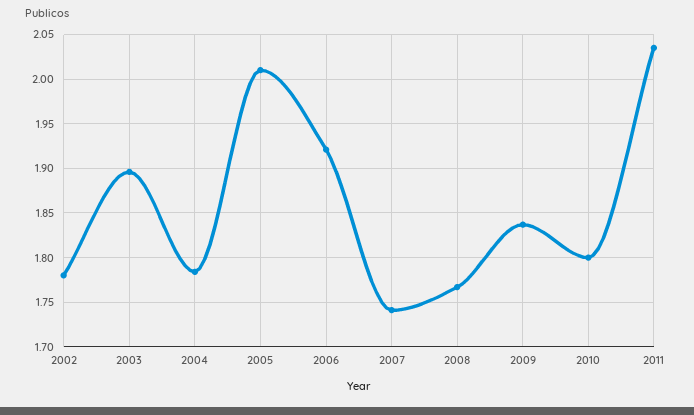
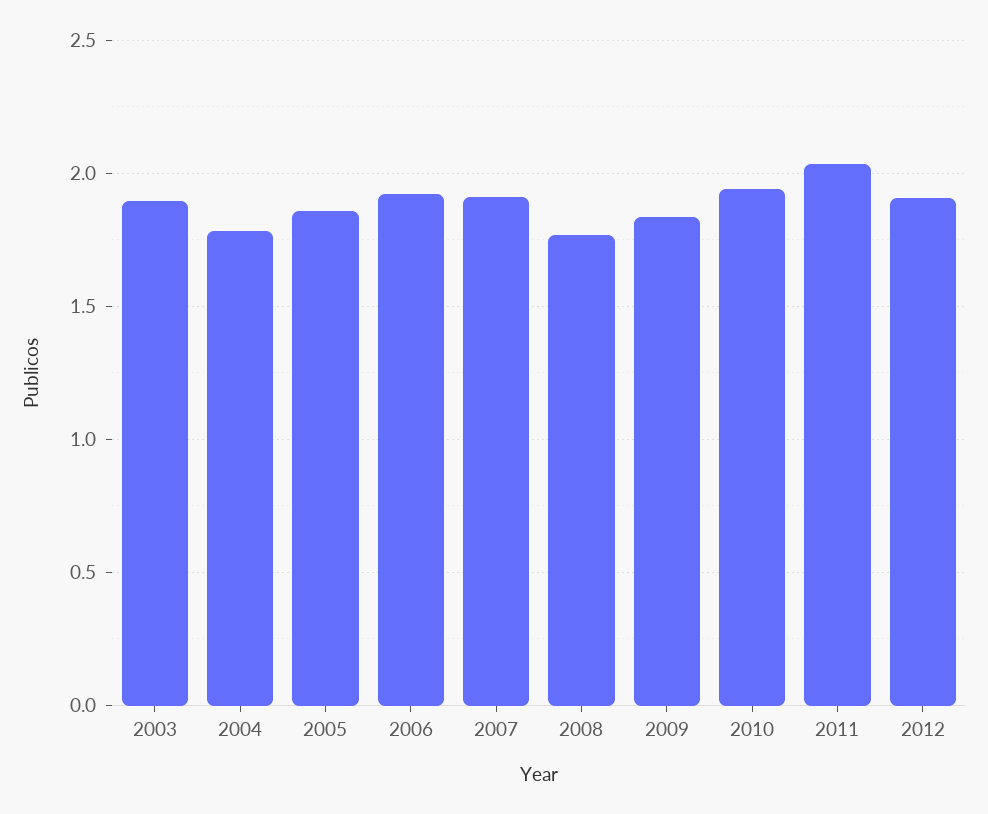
2002: 1.78 -> none
2005: 2.01 -> 1.85
2007: 1.74 -> 1.9
2010: 1.8 -> 1.95
2012: none -> 1.9

